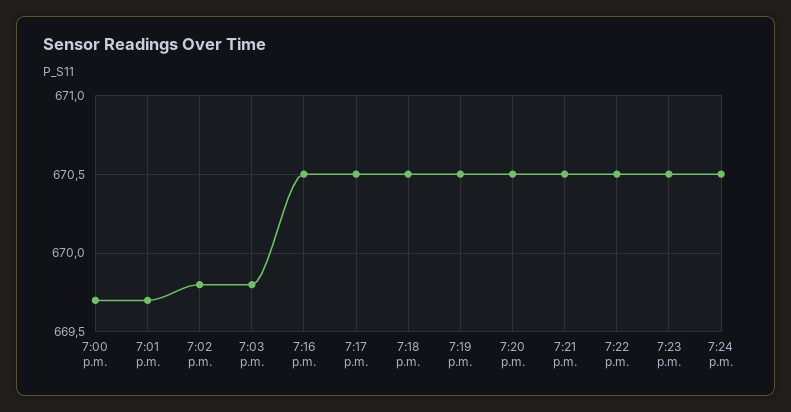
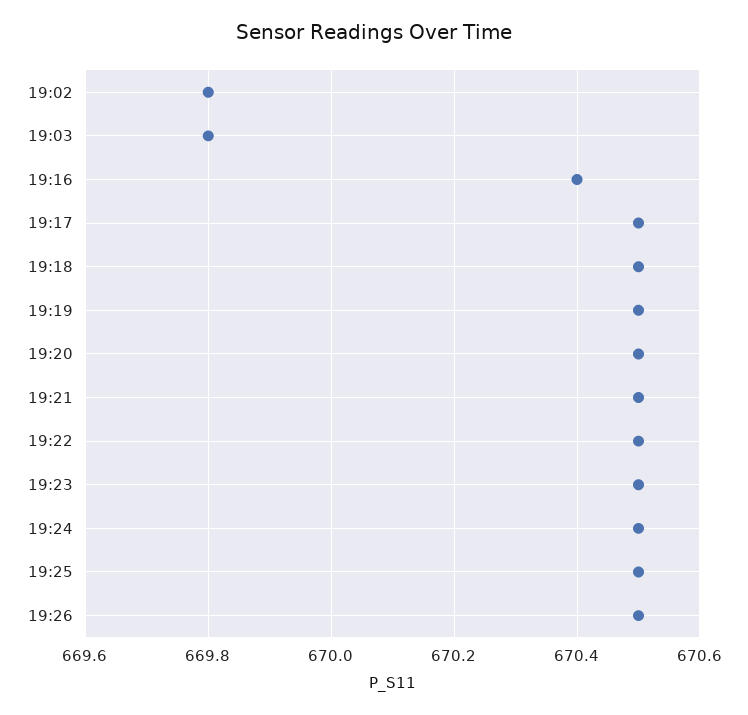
7:00 p.m.: 669.7 -> none
7:01 p.m.: 669.7 -> none
7:16 p.m.: 670.5 -> 670.4
19:25: none -> 670.5
19:26: none -> 670.5

